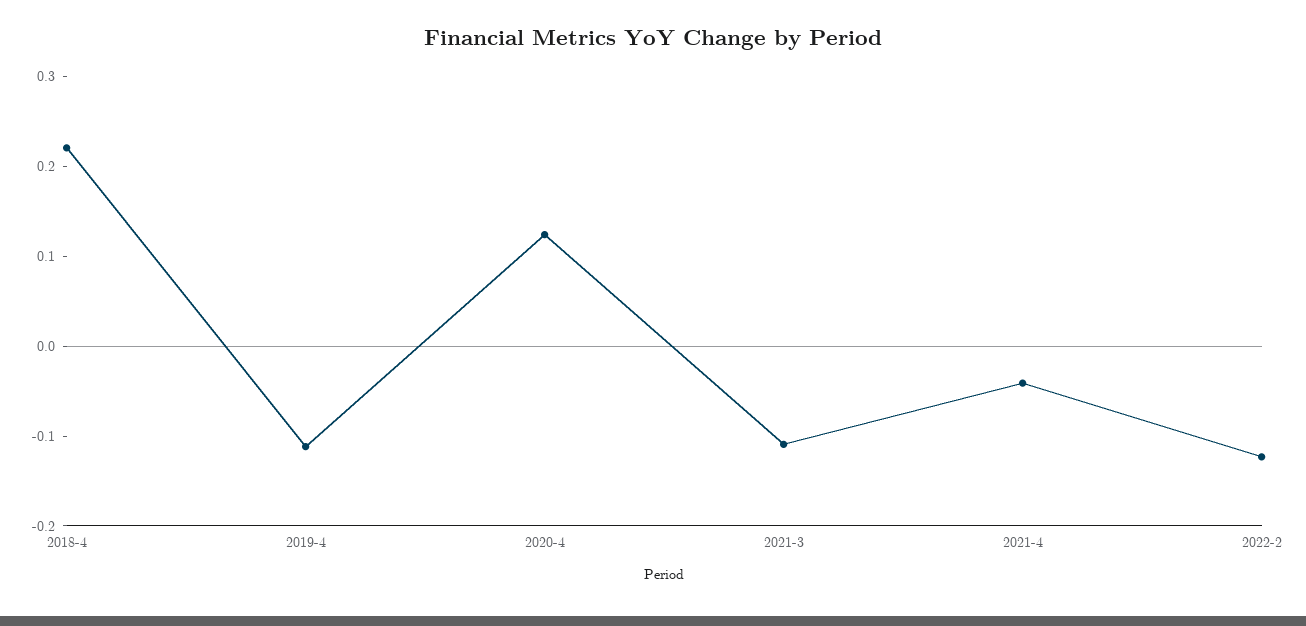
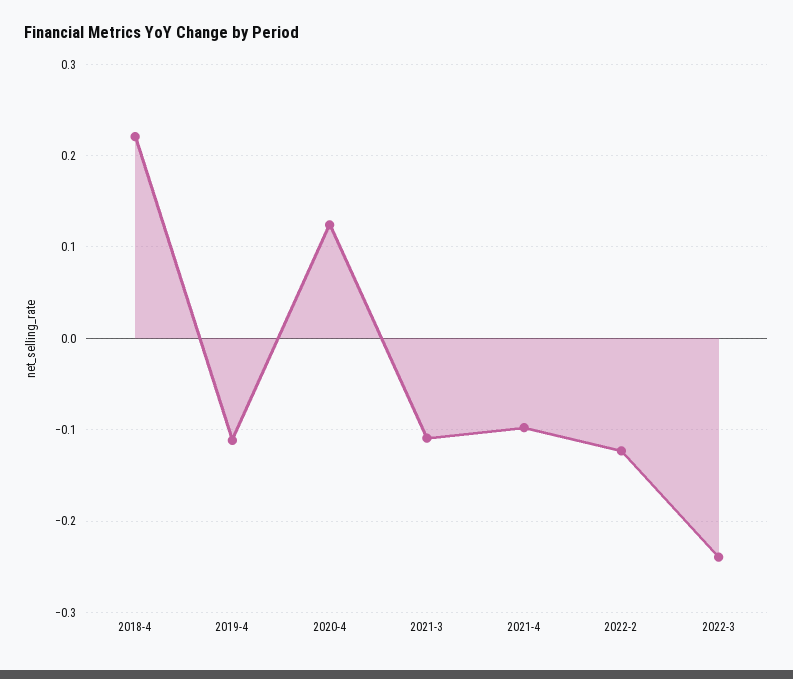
2021-4: -0.04 -> -0.1
2022-3: none -> -0.24

